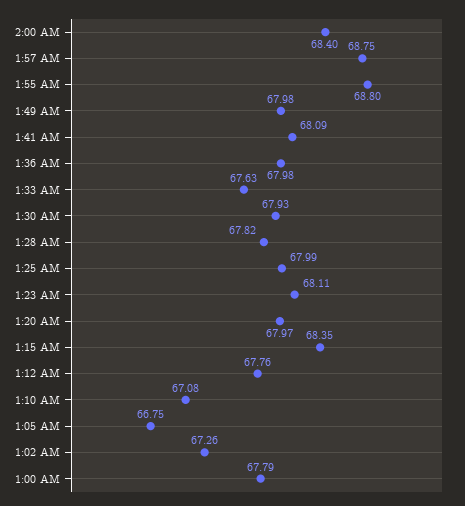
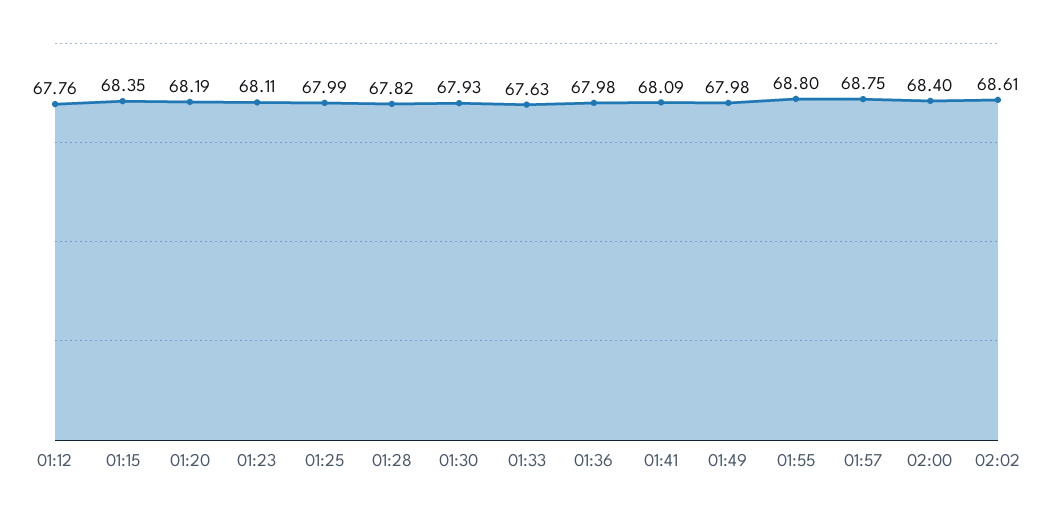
1:20 AM: 67.97 -> 68.19
1:10 AM: 67.08 -> none
1:05 AM: 66.75 -> none
1:02 AM: 67.26 -> none
1:00 AM: 67.79 -> none
02:02: none -> 68.61

